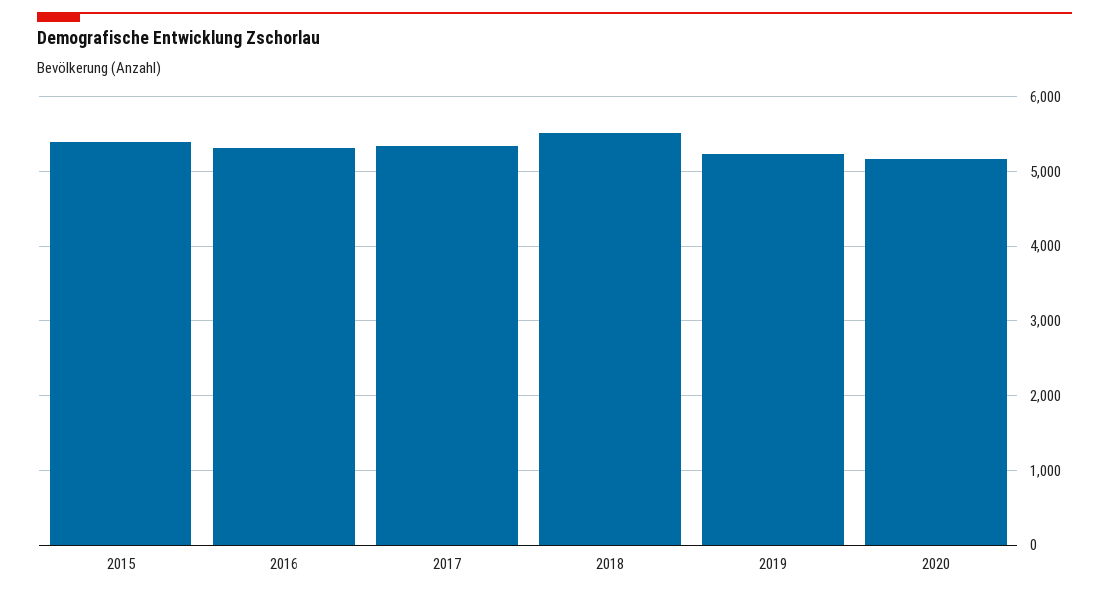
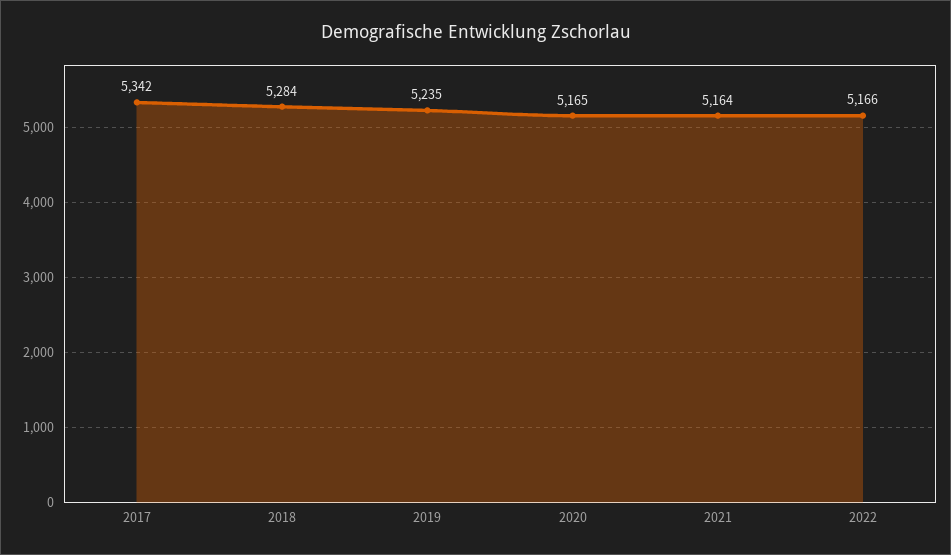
2015: 5400 -> none
2016: 5300 -> none
2018: 5500 -> 5284
2021: none -> 5164
2022: none -> 5166

